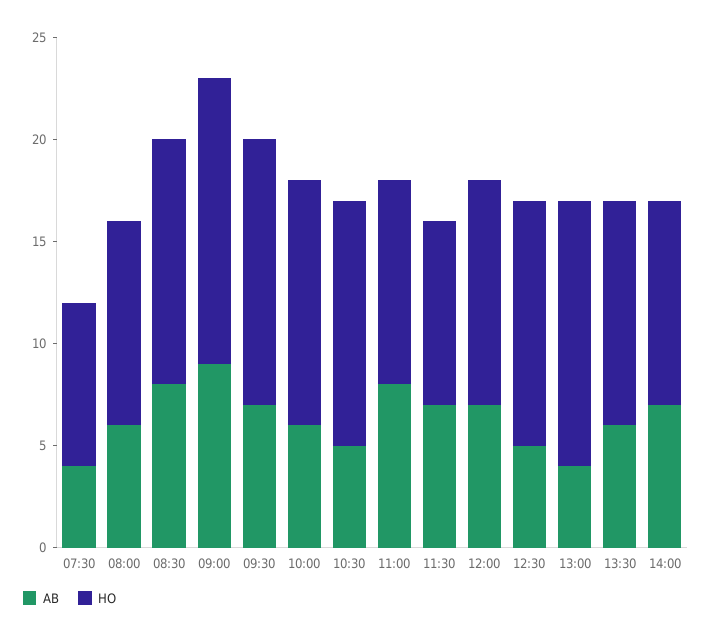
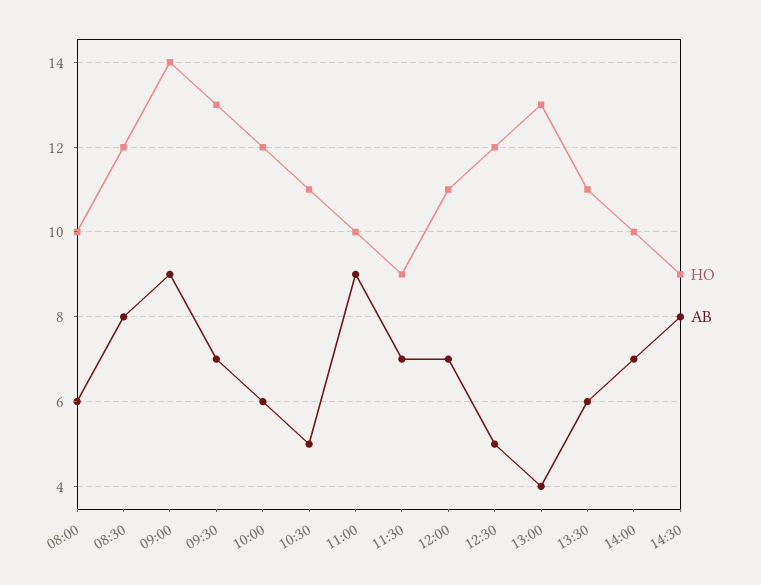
AB, 07:30: 4 -> none
HO, 07:30: 8 -> none
HO, 10:30: 12 -> 11
AB, 11:00: 8 -> 9
HO, 14:30: none -> 9
AB, 14:30: none -> 8

